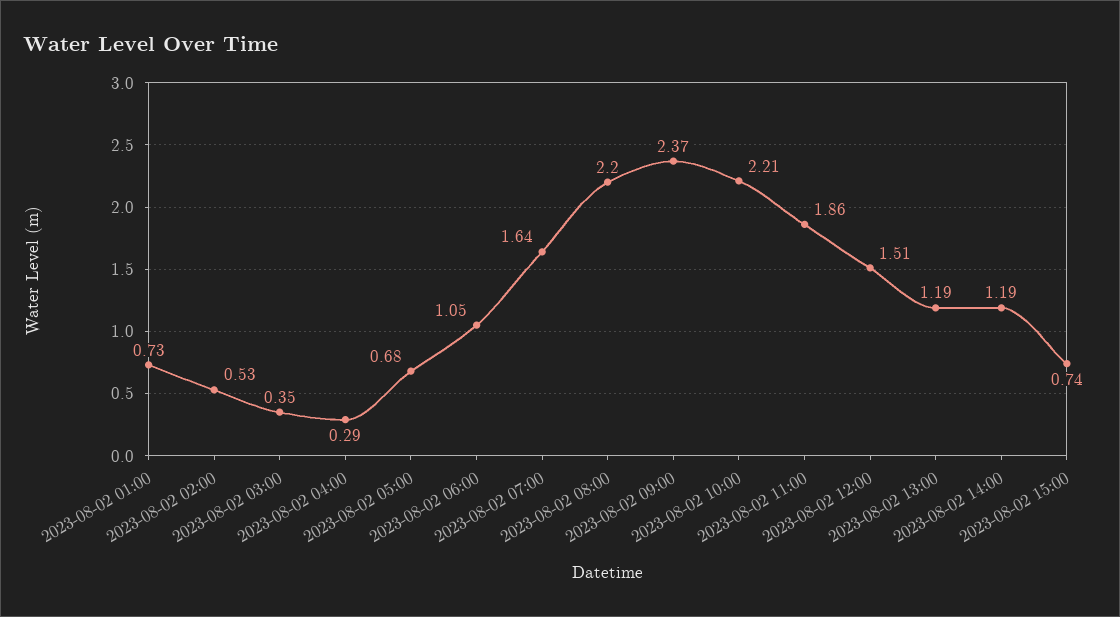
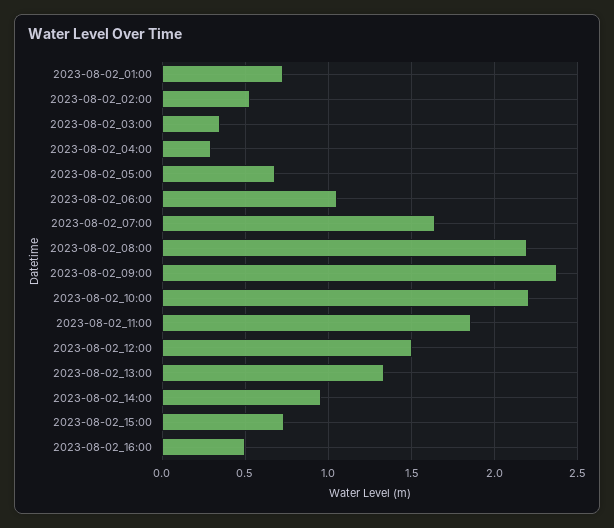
2023-08-02 13:00: 1.19 -> 1.35
2023-08-02 14:00: 1.19 -> 0.95
2023-08-02_16:00: none -> 0.5

